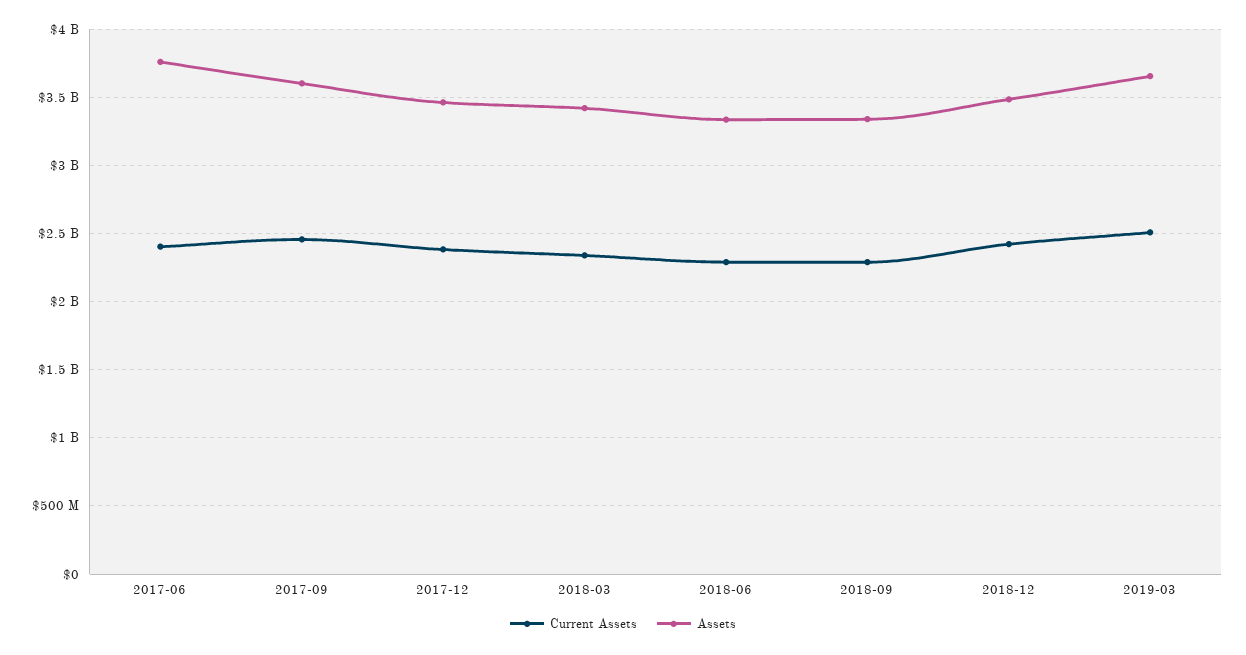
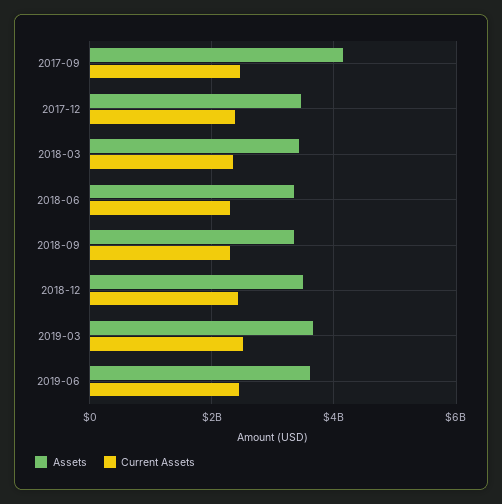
Current Assets, 2017-06: 2400000000 -> none
Assets, 2017-06: 3750000000 -> none
Assets, 2017-09: 3600000000 -> 4200000000
Assets, 2019-06: none -> 3600000000
Current Assets, 2019-06: none -> 2400000000

